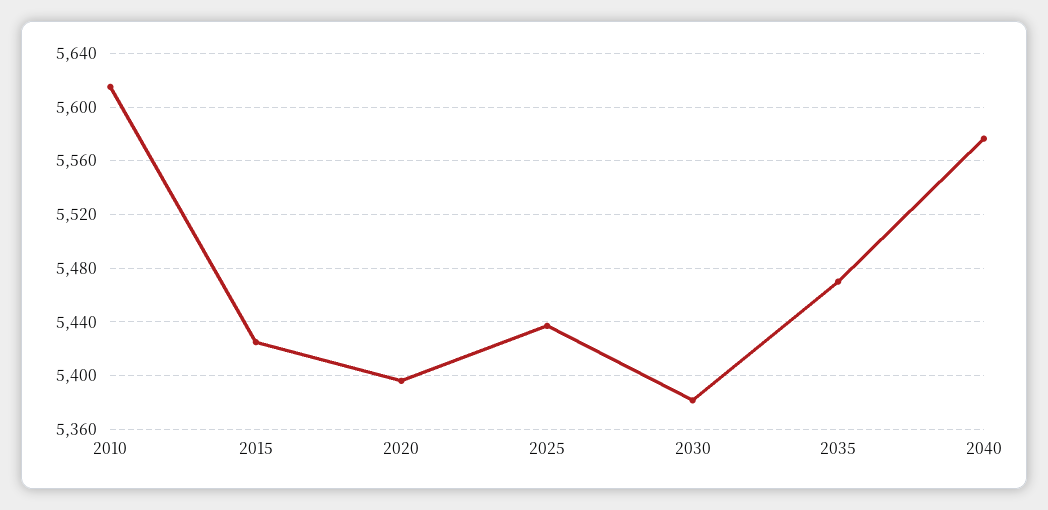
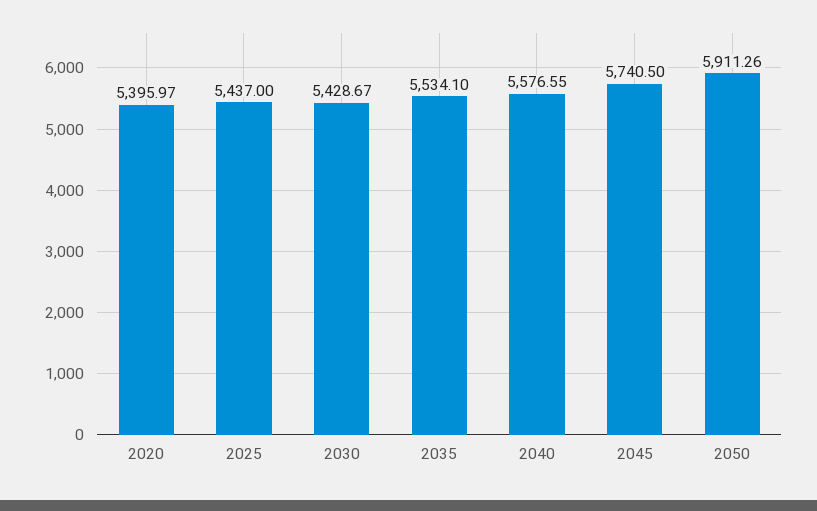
2010: 5615 -> none
2015: 5425 -> none
2030: 5380 -> 5428.67
2035: 5470 -> 5534.1
2045: none -> 5740.5
2050: none -> 5911.26

